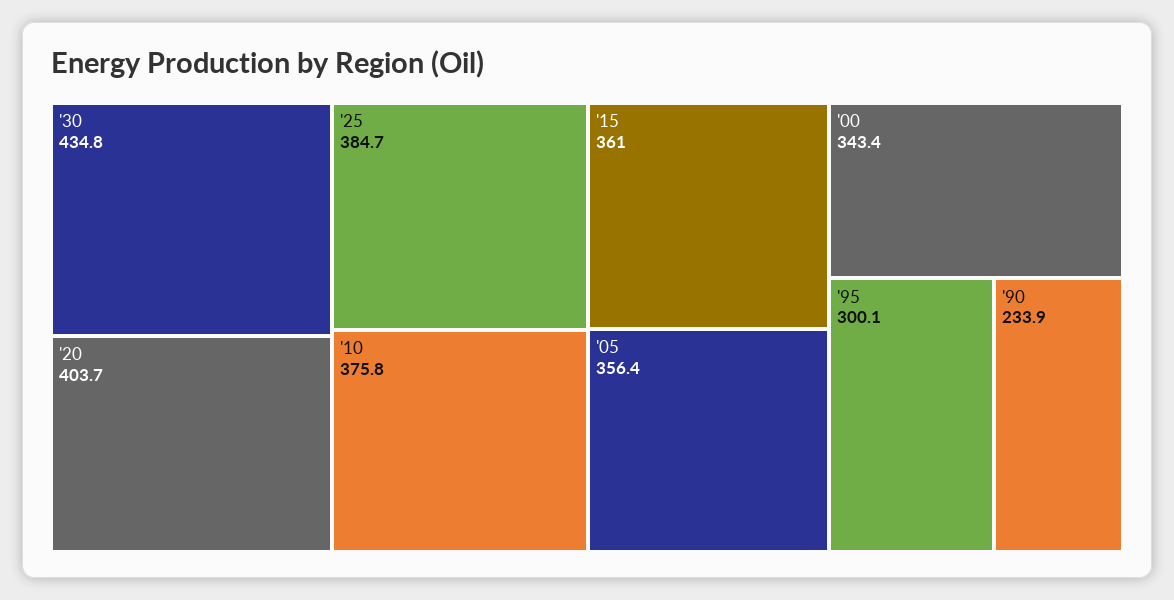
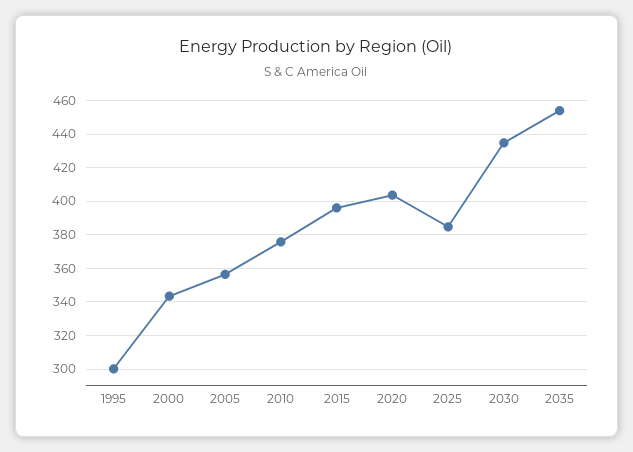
'15: 361 -> 395
'90: 233.9 -> none
2035: none -> 455

